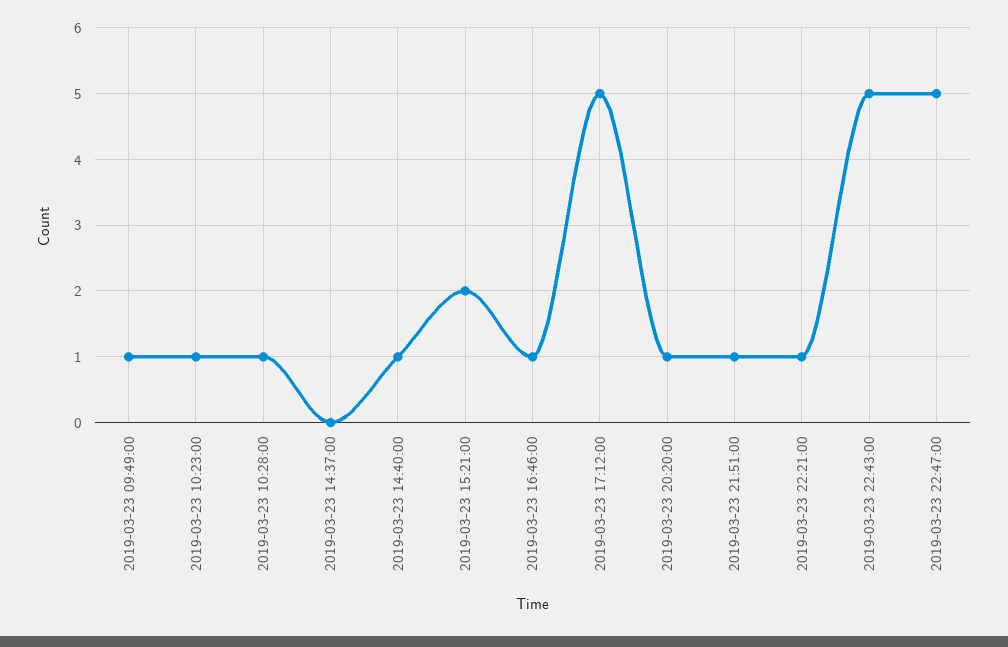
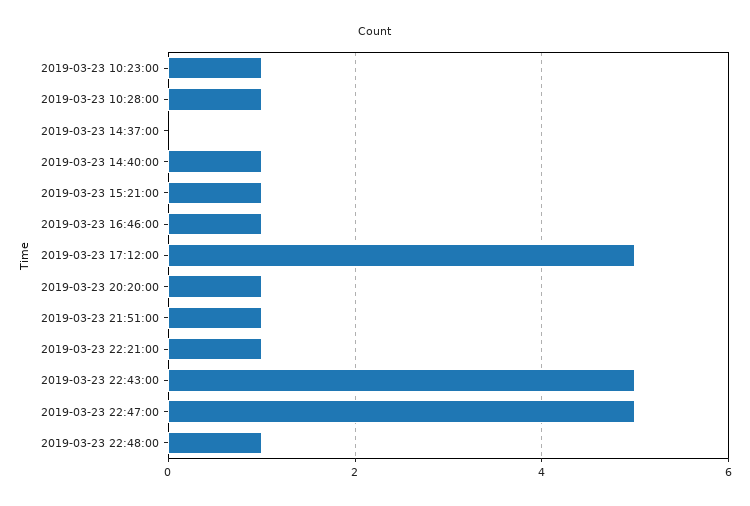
2019-03-23 09:49:00: 1 -> none
2019-03-23 15:21:00: 2 -> 1
2019-03-23 22:48:00: none -> 1

